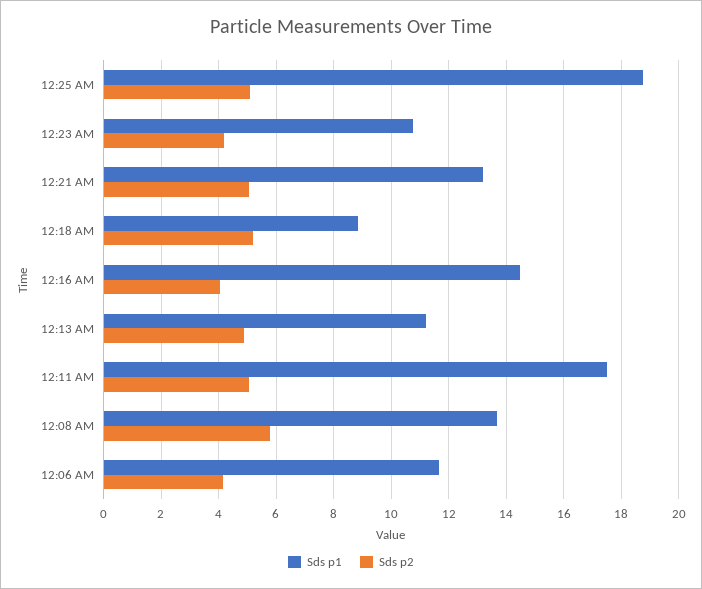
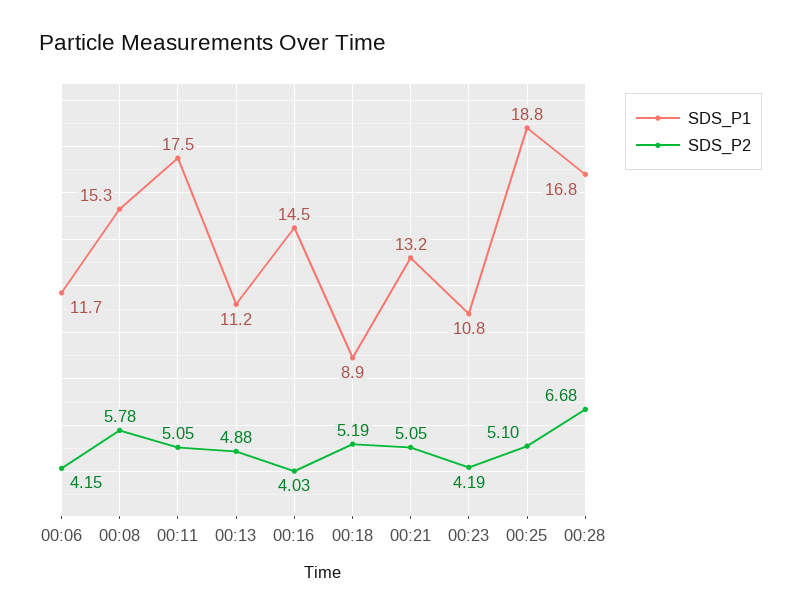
Sds p1, 12:08 AM: 13.75 -> 15.3
Sds p1, 00:28: none -> 16.8
Sds p2, 00:28: none -> 6.68

